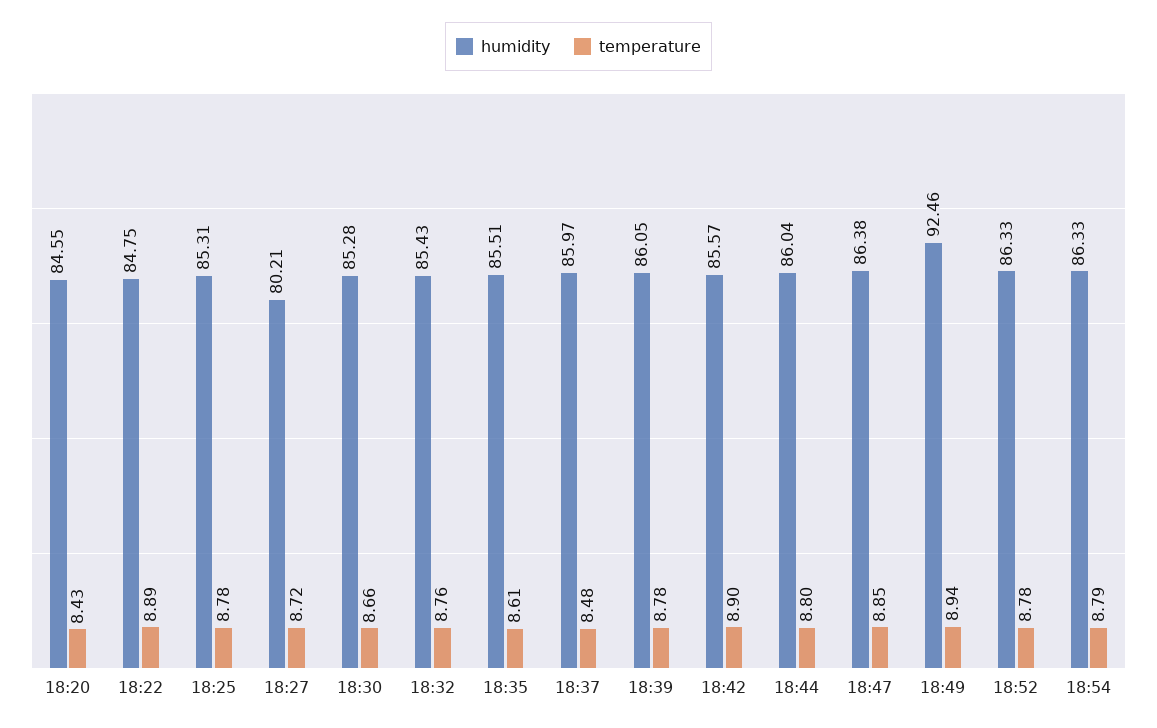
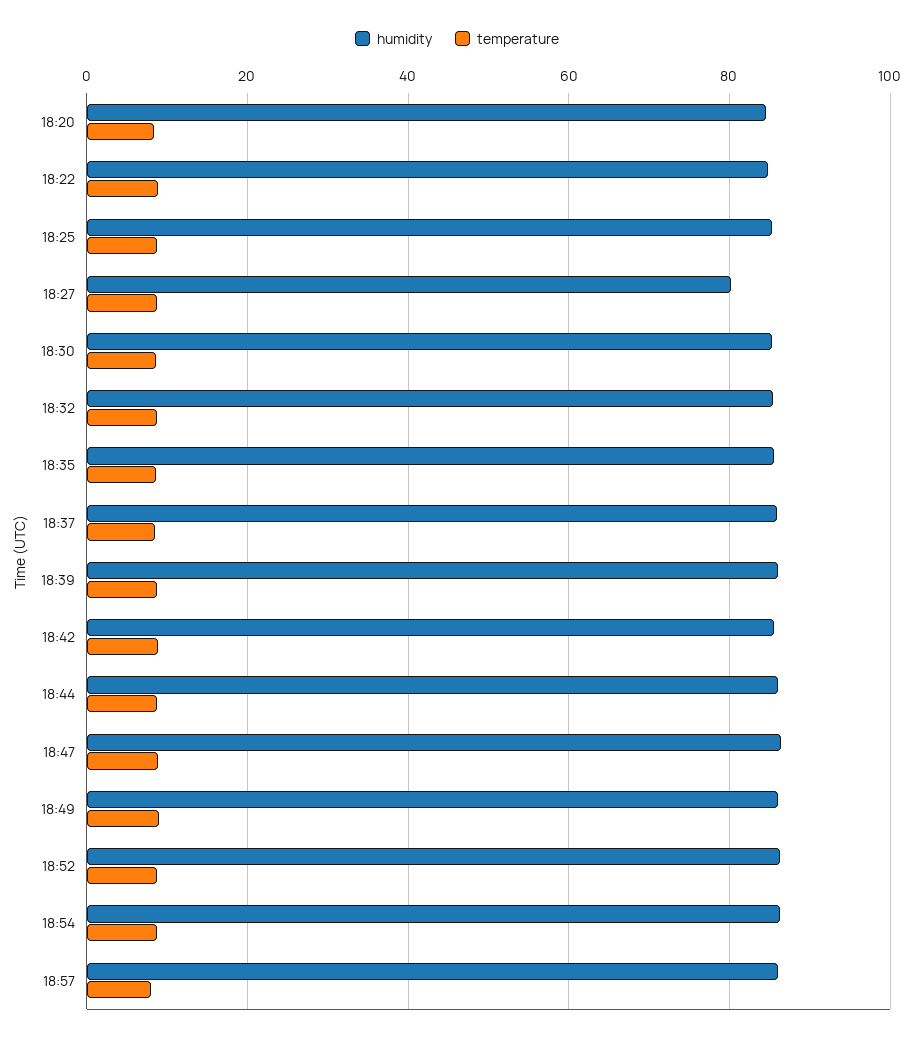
humidity, 18:49: 92.46 -> 86
humidity, 18:57: none -> 86
temperature, 18:57: none -> 8

